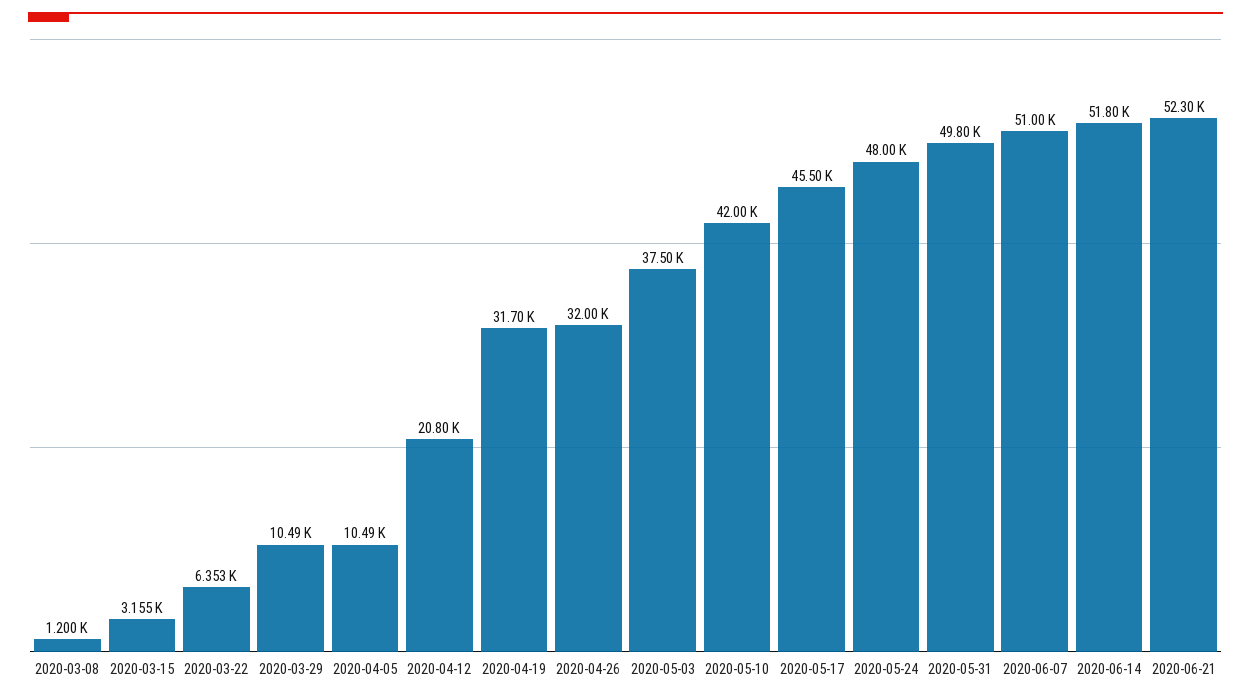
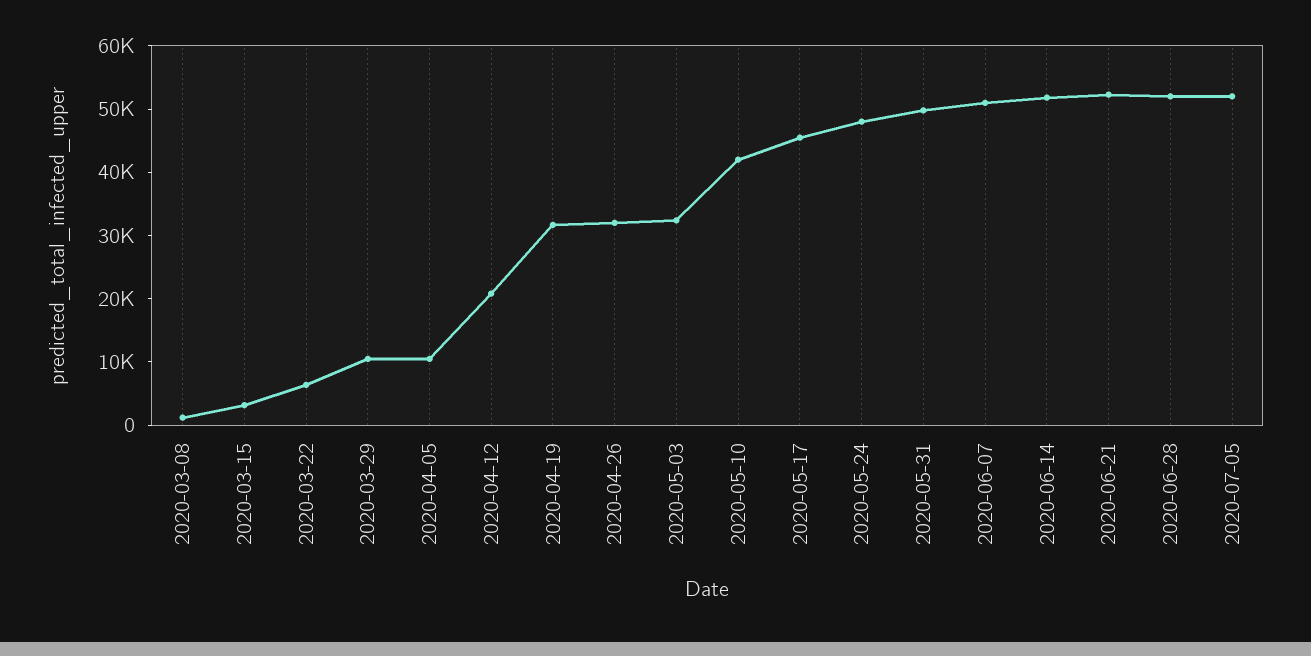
2020-05-03: 37500 -> 32000
2020-06-28: none -> 52000
2020-07-05: none -> 52000

